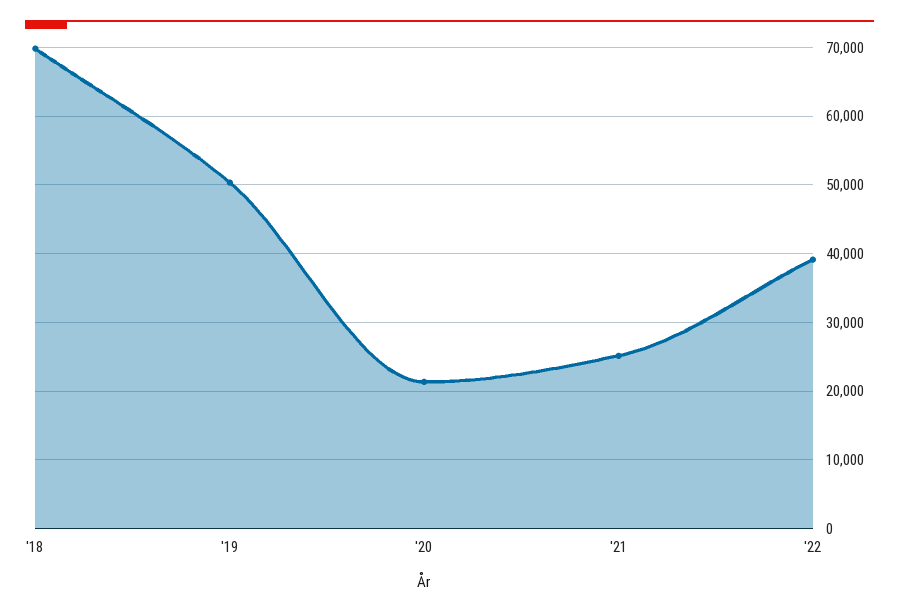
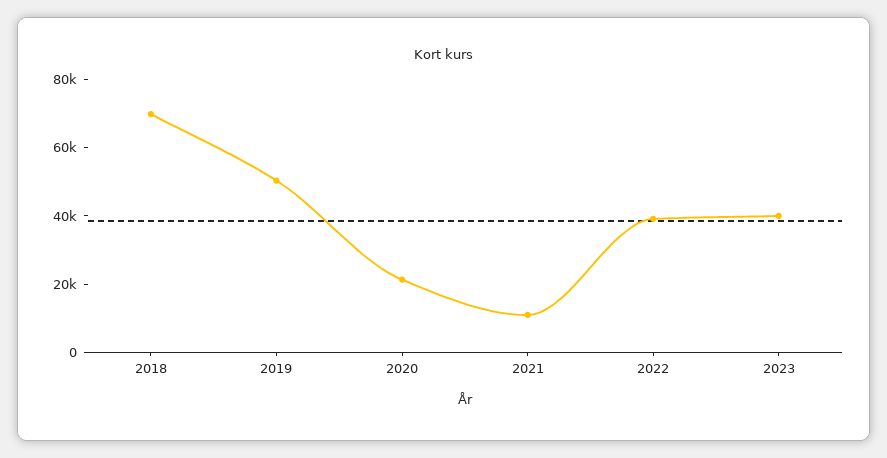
'21: 25000 -> 10000
2023: none -> 40000

